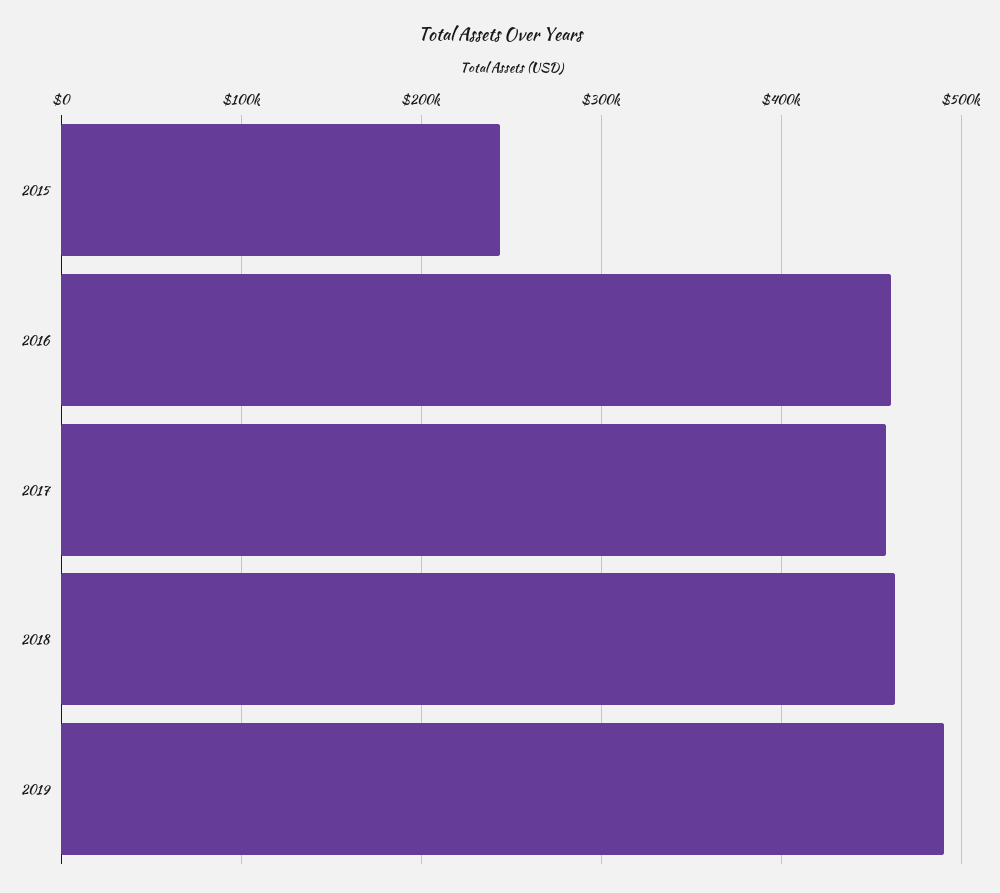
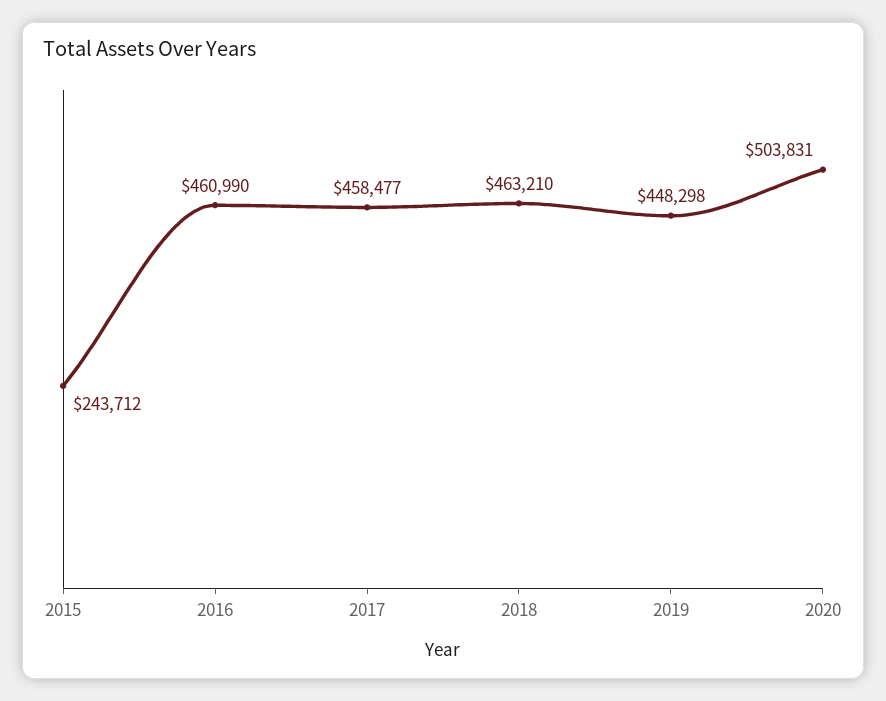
2019: 490000 -> 448298
2020: none -> 503831

